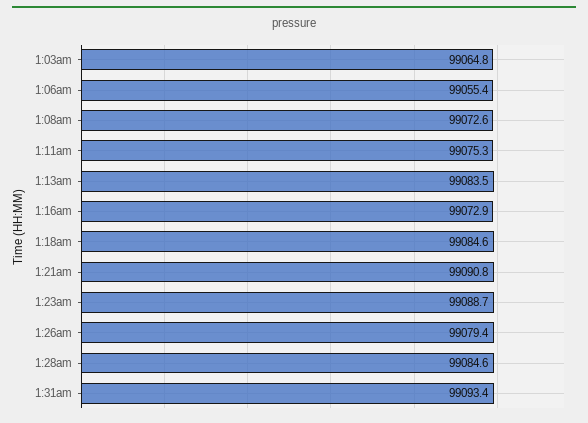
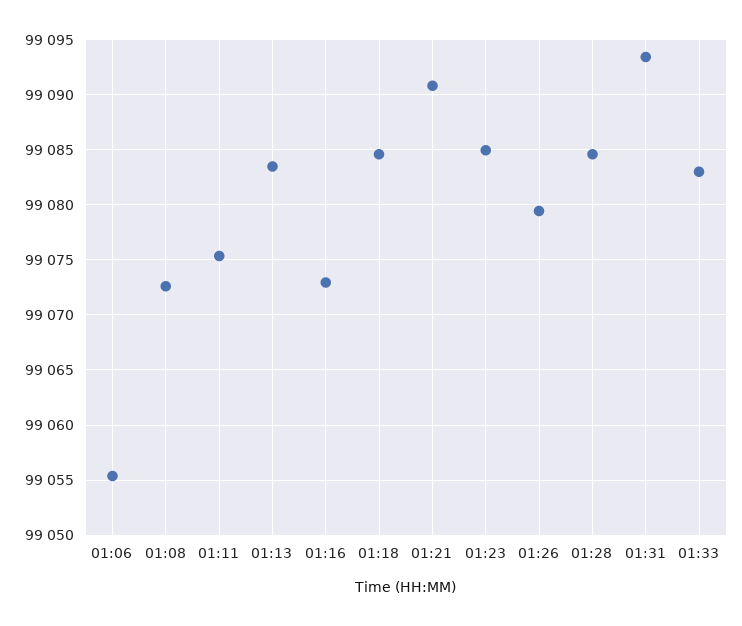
1:03am: 99064.8 -> none
1:23am: 99088.7 -> 99085
01:33: none -> 99083

